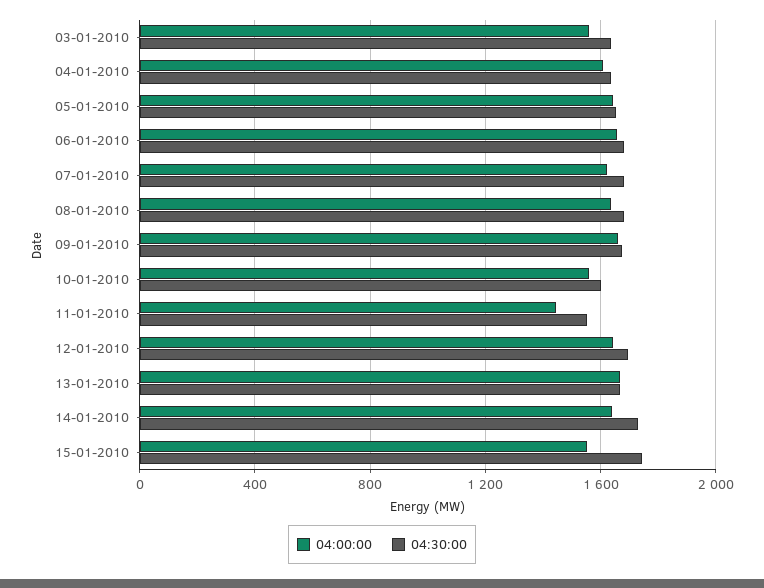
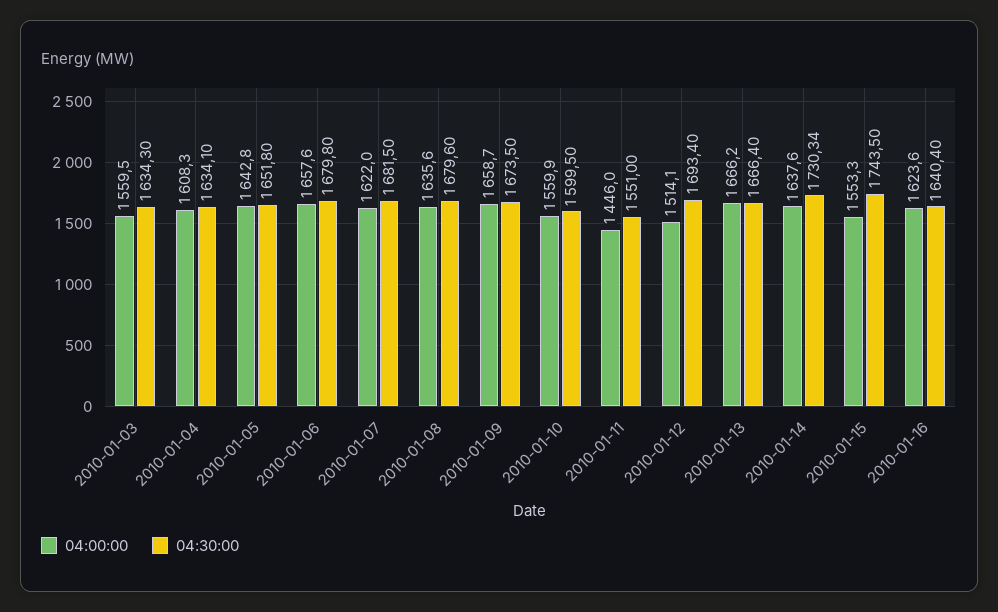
04:00:00, 12-01-2010: 1650 -> 1514.1
04:00:00, 2010-01-16: none -> 1623.6
04:30:00, 2010-01-16: none -> 1640.4

